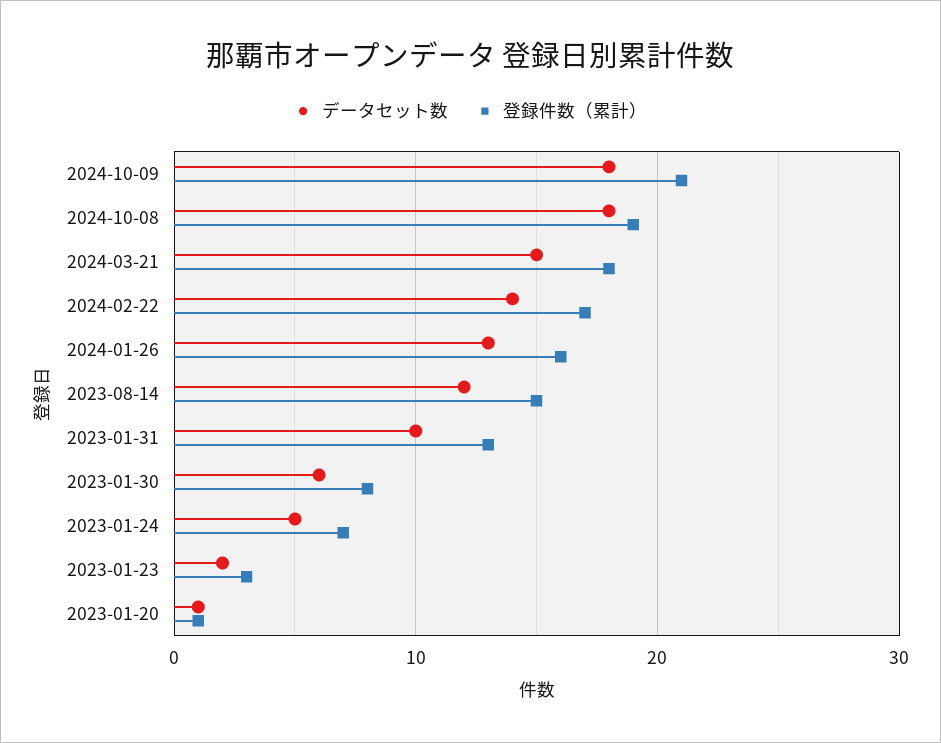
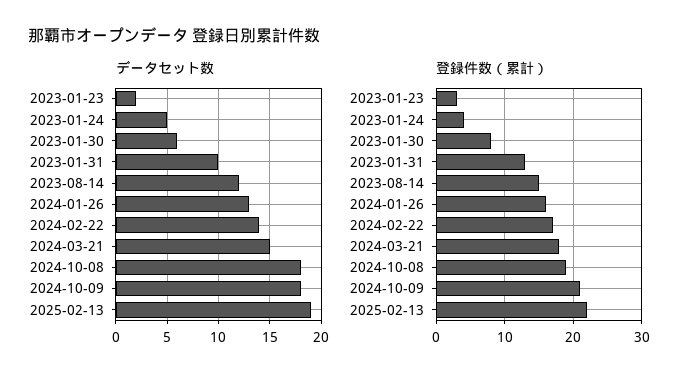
登録件数（累計）, 2023-01-24: 7 -> 4
データセット数, 2023-01-20: 1 -> none
登録件数（累計）, 2023-01-20: 1 -> none
データセット数, 2025-02-13: none -> 19
登録件数（累計）, 2025-02-13: none -> 22

